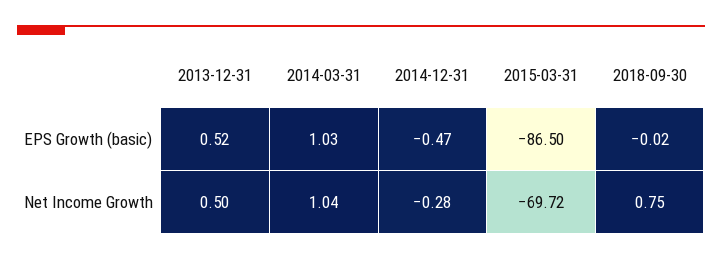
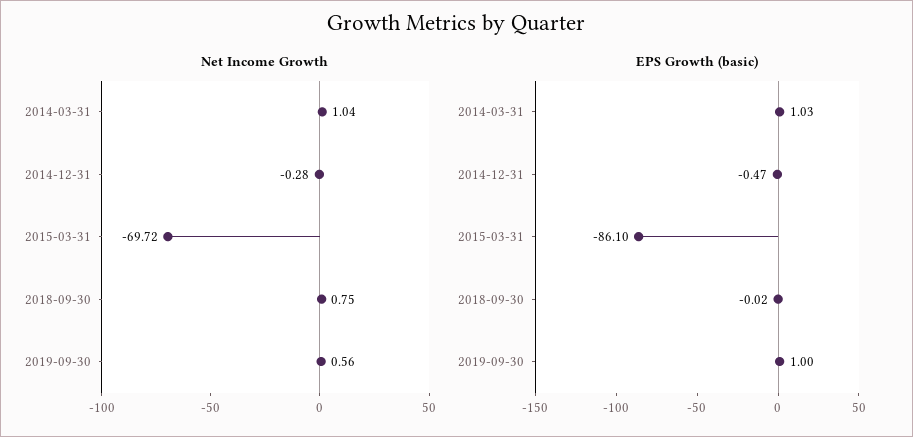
EPS Growth (basic), 2013-12-31: 0.52 -> none
EPS Growth (basic), 2015-03-31: -86.5 -> -86.1
Net Income Growth, 2013-12-31: 0.5 -> none
Net Income Growth, 2019-09-30: none -> 0.56
EPS Growth (basic), 2019-09-30: none -> 1

